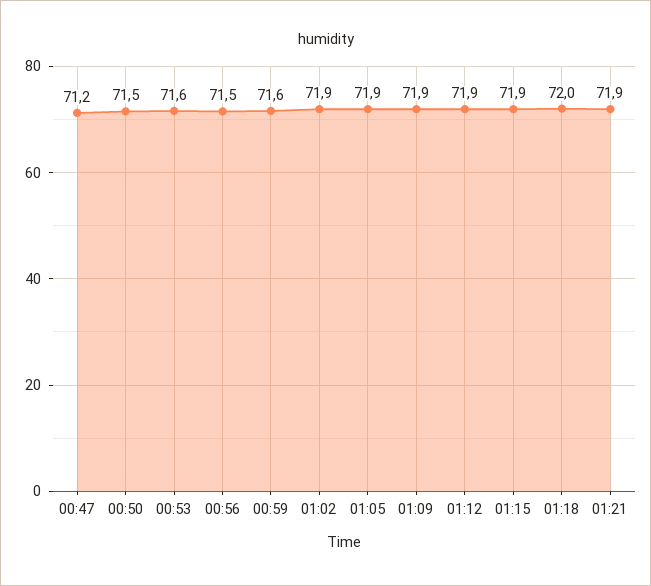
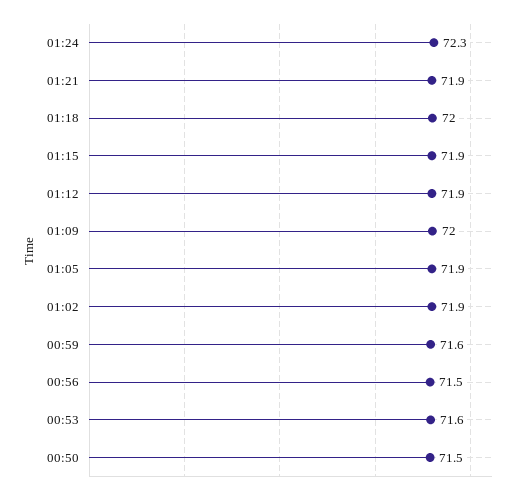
00:47: 71.2 -> none
01:09: 71.9 -> 72
01:24: none -> 72.3

